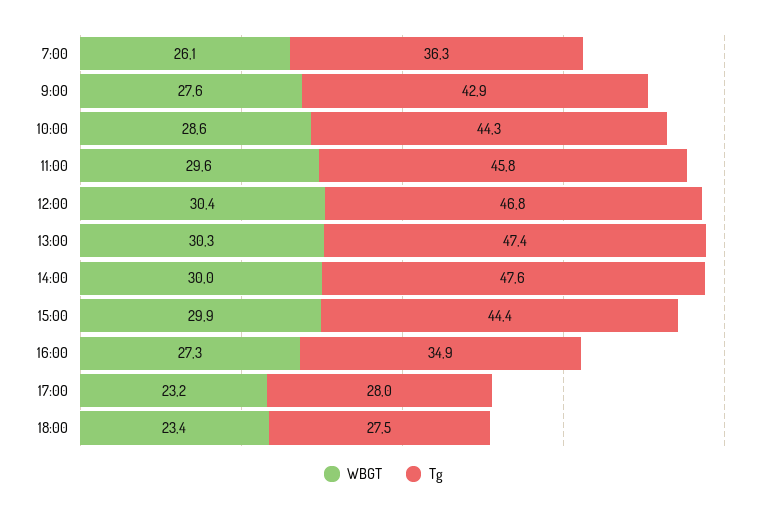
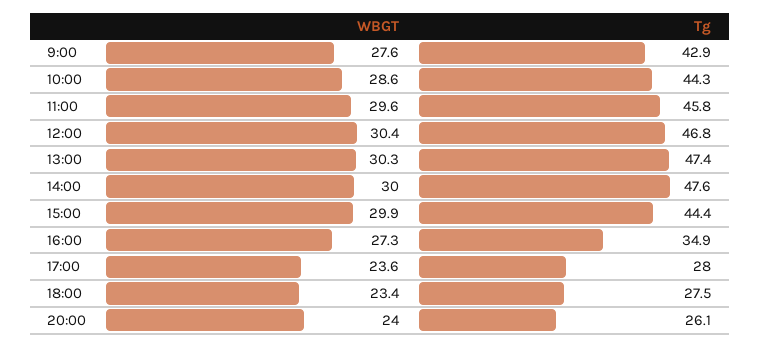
WBGT, 7:00: 26.1 -> none
Tg, 7:00: 36.3 -> none
WBGT, 17:00: 23.2 -> 23.6
WBGT, 20:00: none -> 24
Tg, 20:00: none -> 26.1

